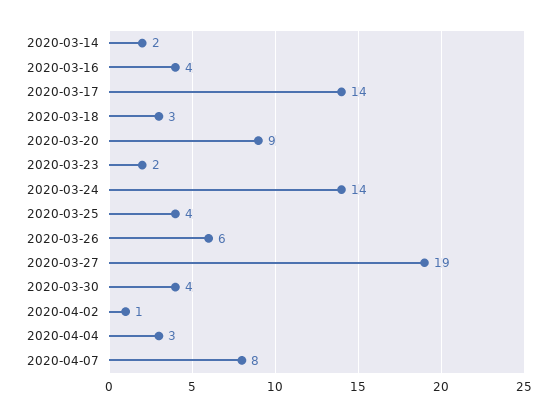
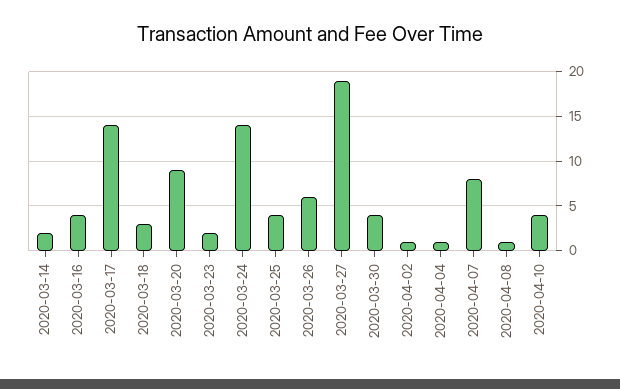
2020-04-04: 3 -> 1
2020-04-08: none -> 1
2020-04-10: none -> 4

